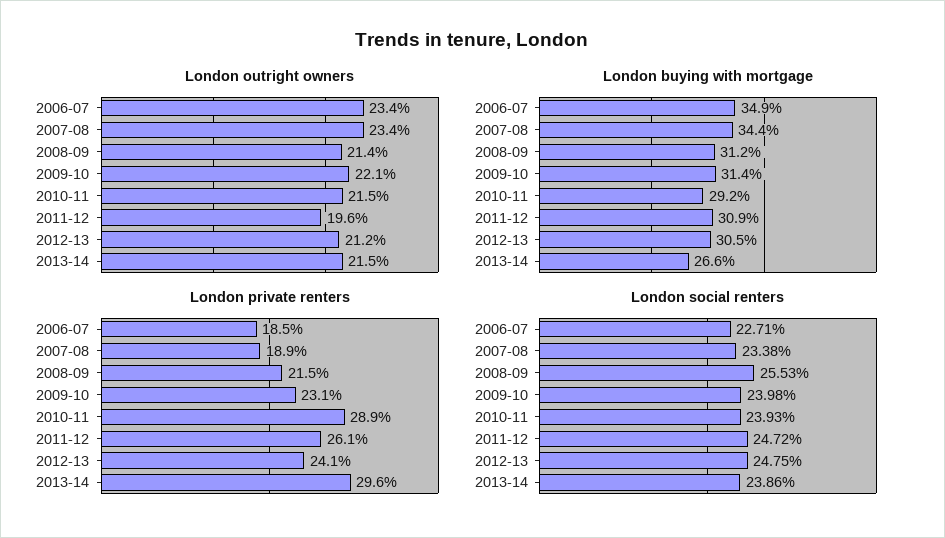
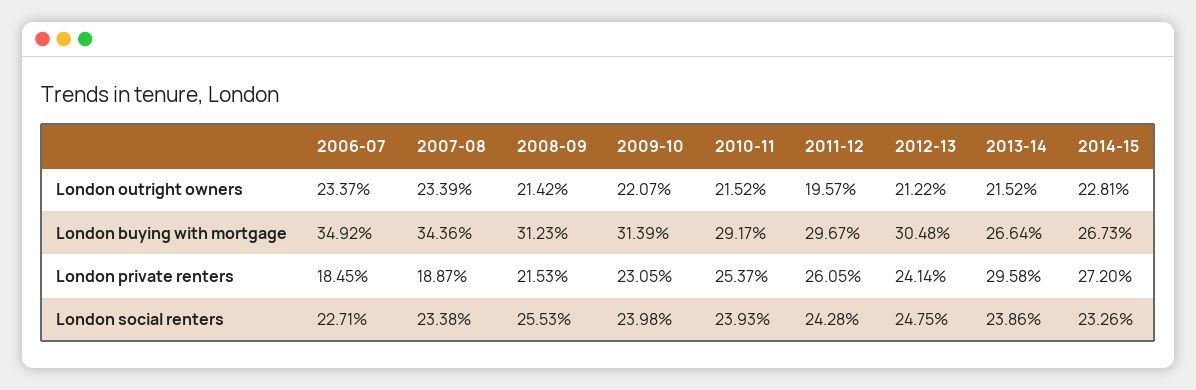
London buying with mortgage, 2011-12: 30.9 -> 29.67
London private renters, 2010-11: 28.9 -> 25.37
London social renters, 2011-12: 24.72 -> 24.28
London outright owners, 2014-15: none -> 22.81
London buying with mortgage, 2014-15: none -> 26.73
London private renters, 2014-15: none -> 27.2
London social renters, 2014-15: none -> 23.26

